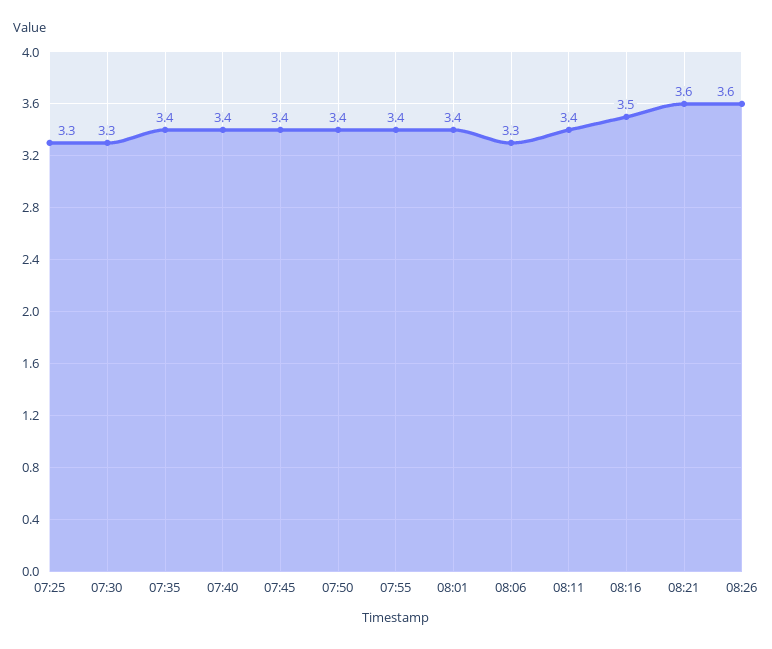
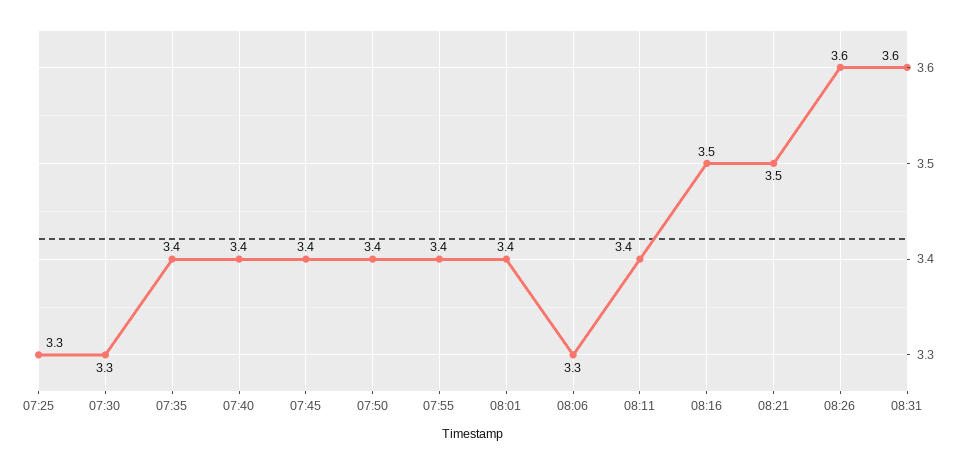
08:21: 3.6 -> 3.5
08:31: none -> 3.6

